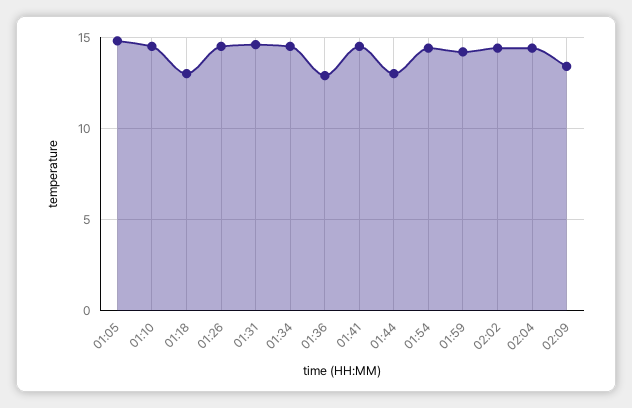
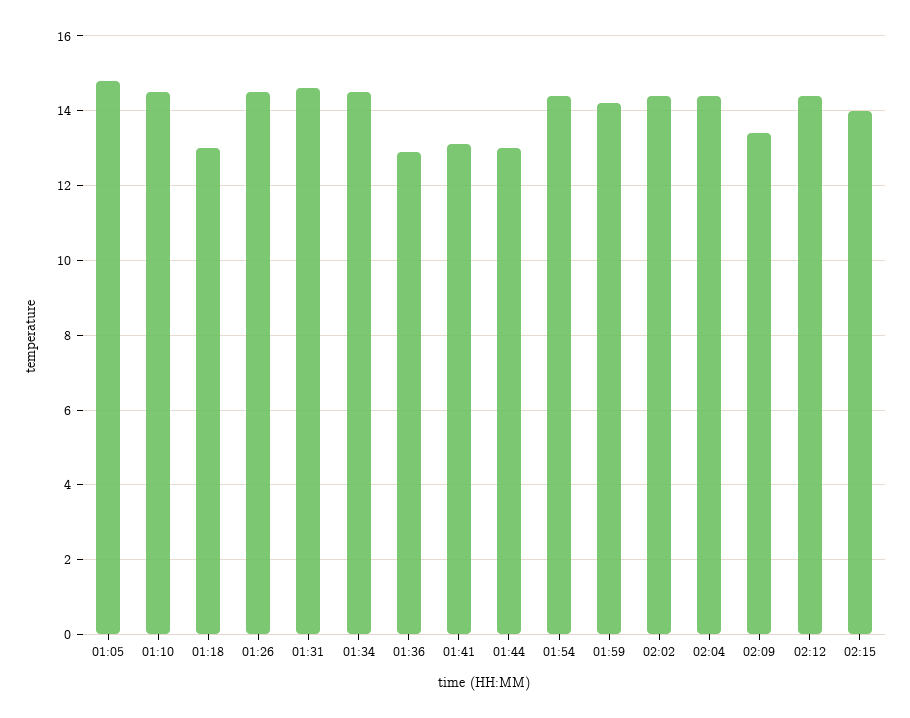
01:41: 14.5 -> 13
02:12: none -> 14.5
02:15: none -> 14

